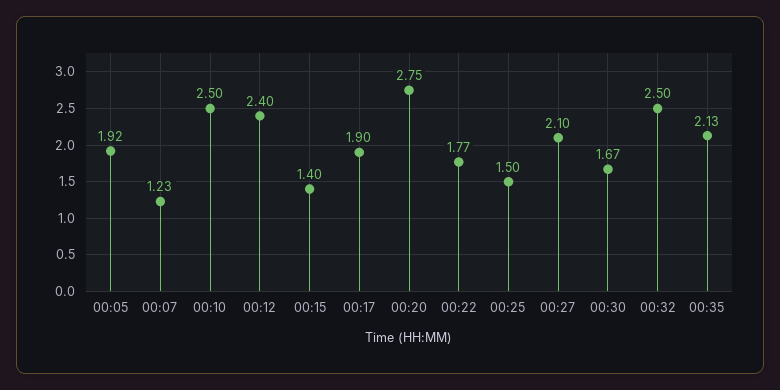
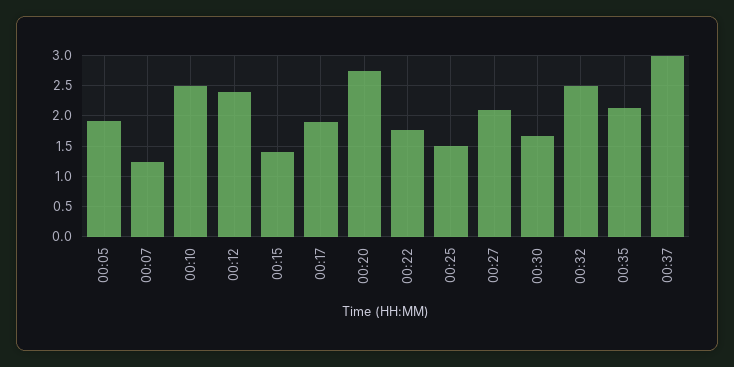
00:37: none -> 3

